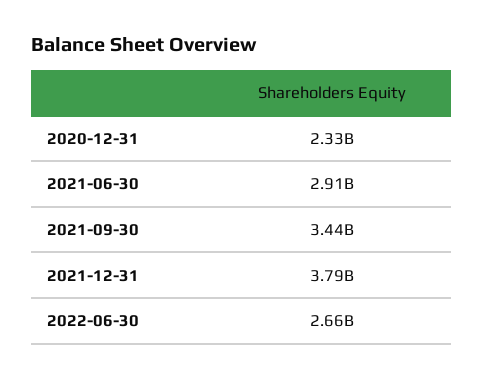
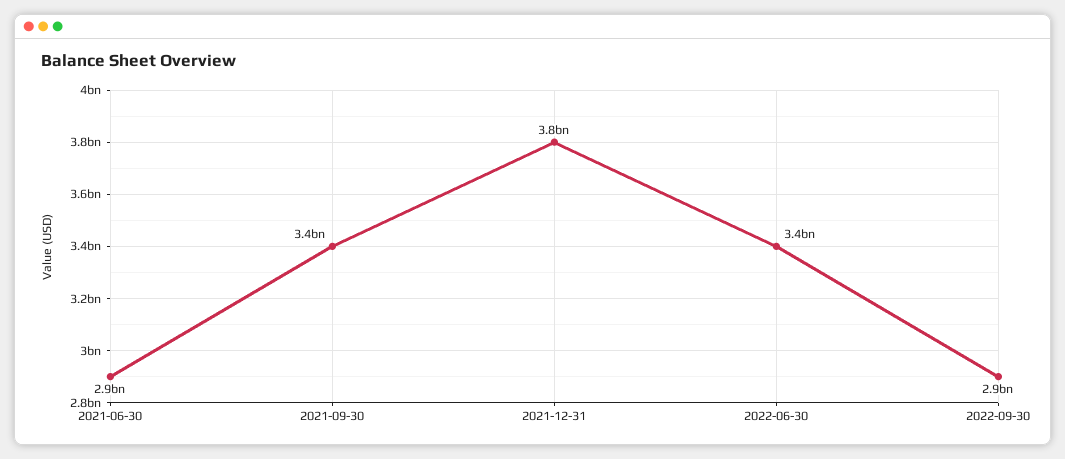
2020-12-31: 2330000000 -> none
2022-06-30: 2660000000 -> 3400000000
2022-09-30: none -> 2900000000

